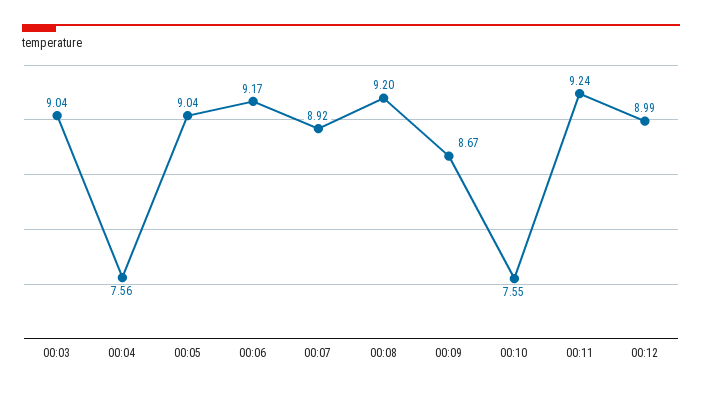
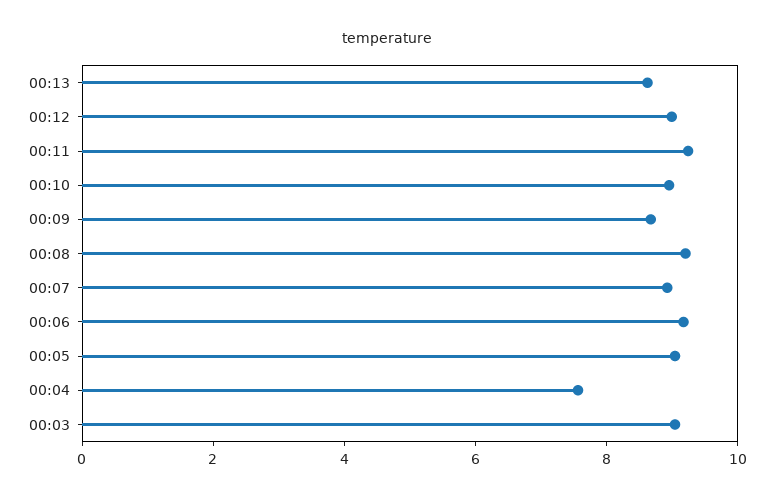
00:10: 7.55 -> 9
00:13: none -> 8.5

